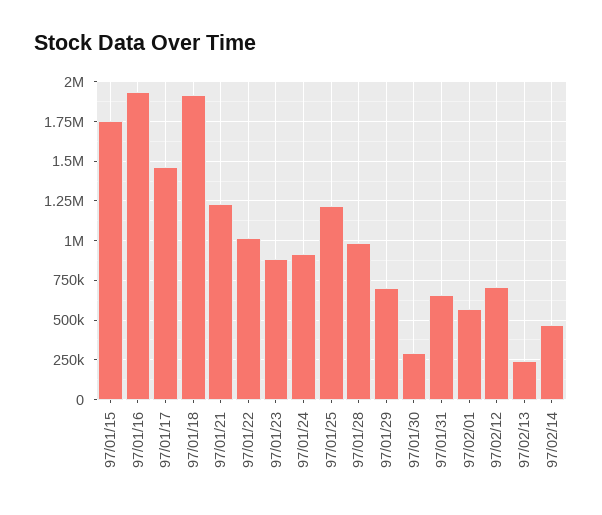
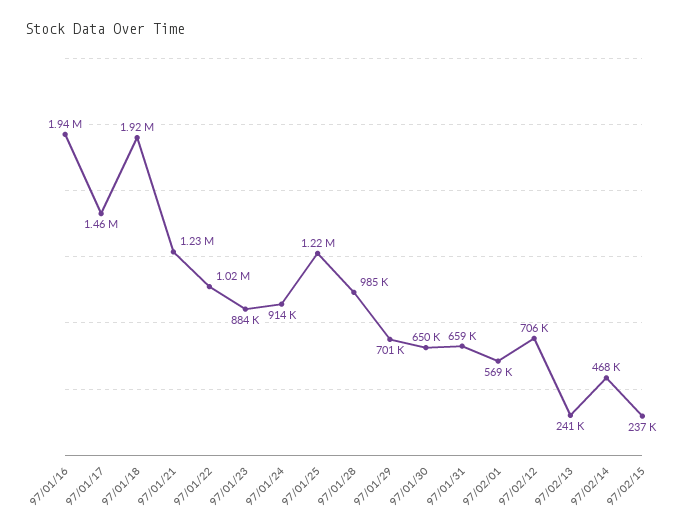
97/01/15: 1750000 -> none
97/01/30: 300000 -> 650000
97/02/15: none -> 237000

